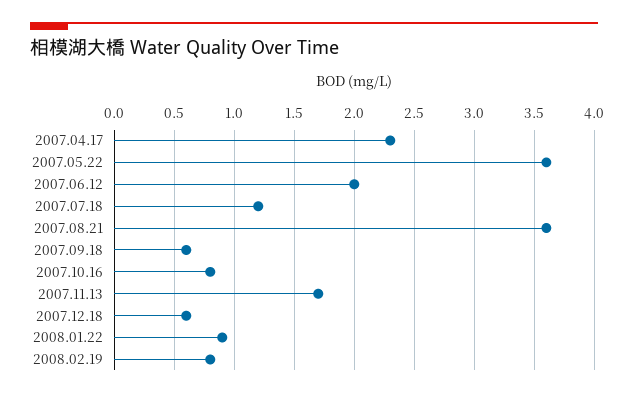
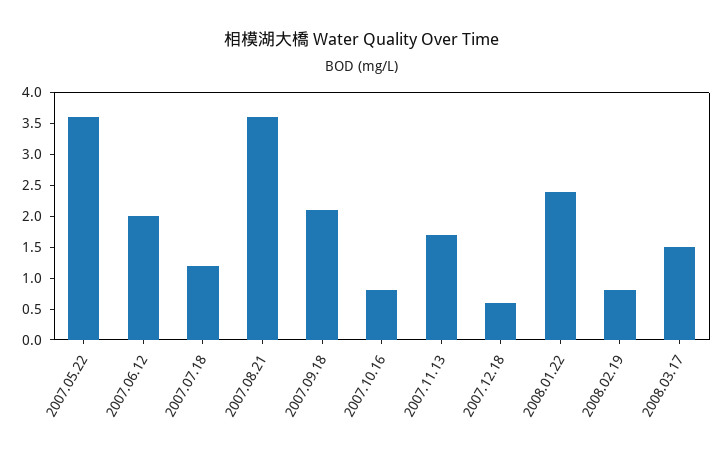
2007.04.17: 2.3 -> none
2007.09.18: 0.6 -> 2
2008.01.22: 0.9 -> 2.5
2008.03.17: none -> 1.5

